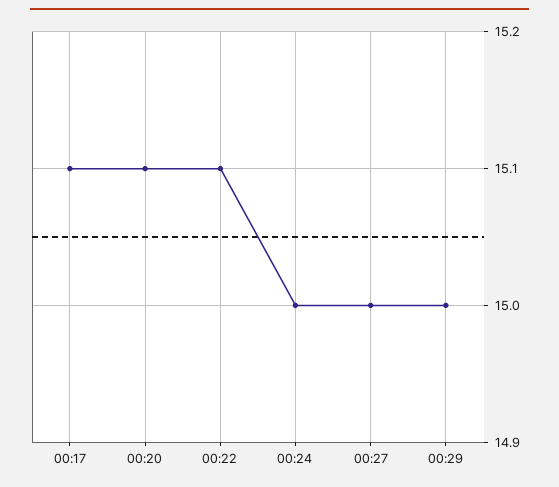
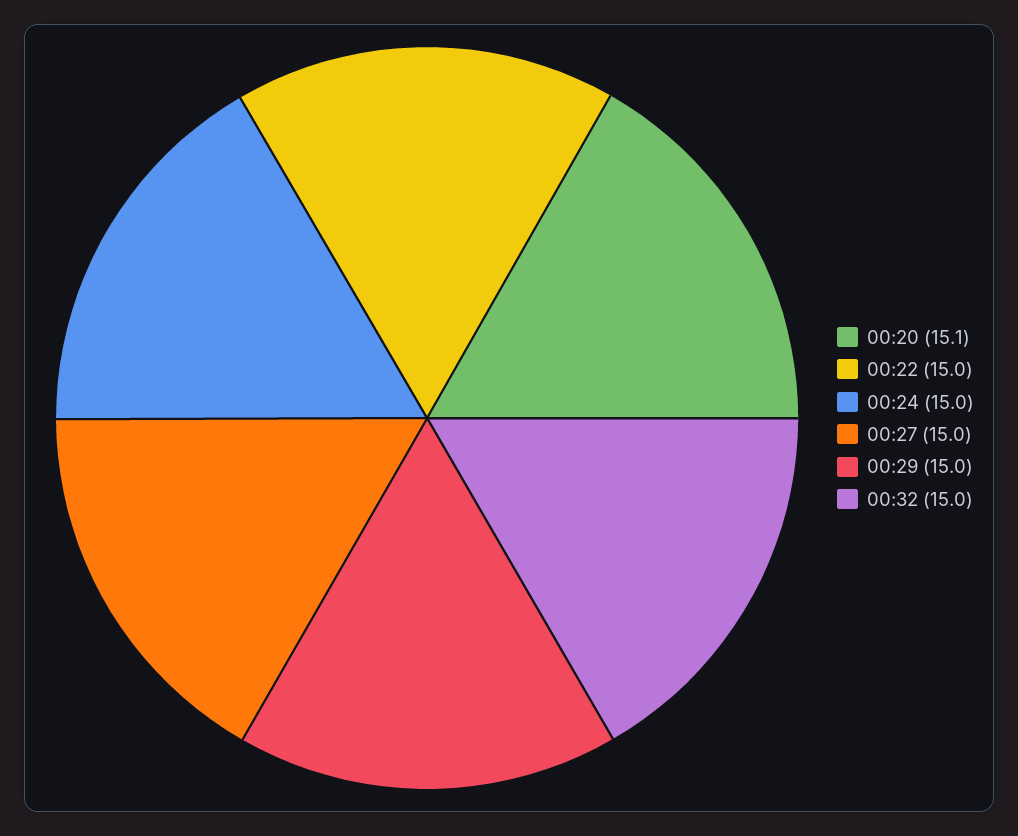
00:17: 15.1 -> none
00:22: 15.1 -> 15
00:32: none -> 15

